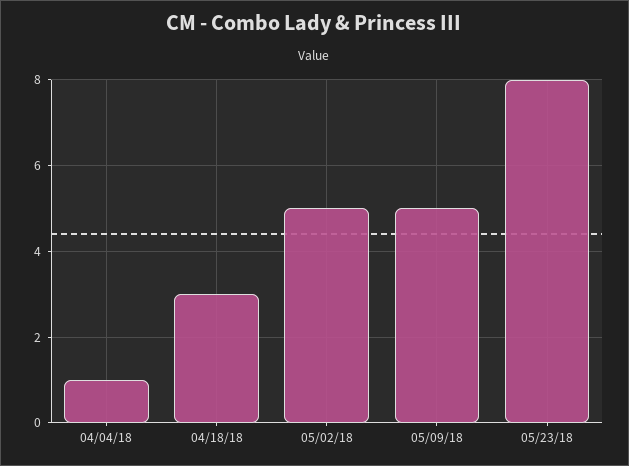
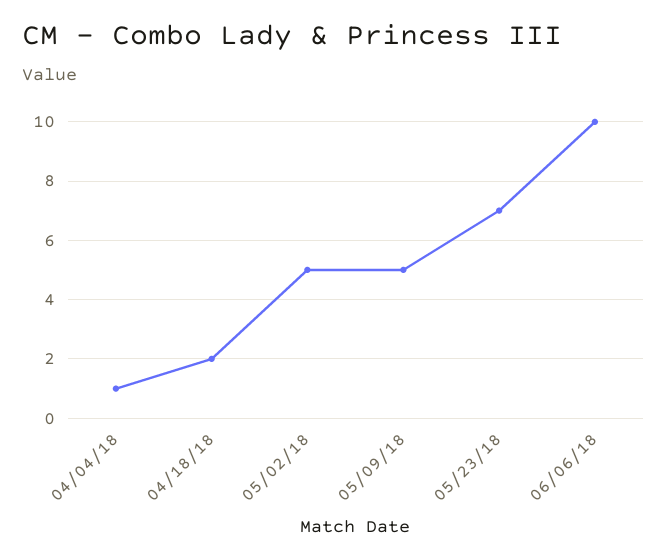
04/18/18: 3 -> 2
05/23/18: 8 -> 7
06/06/18: none -> 10

